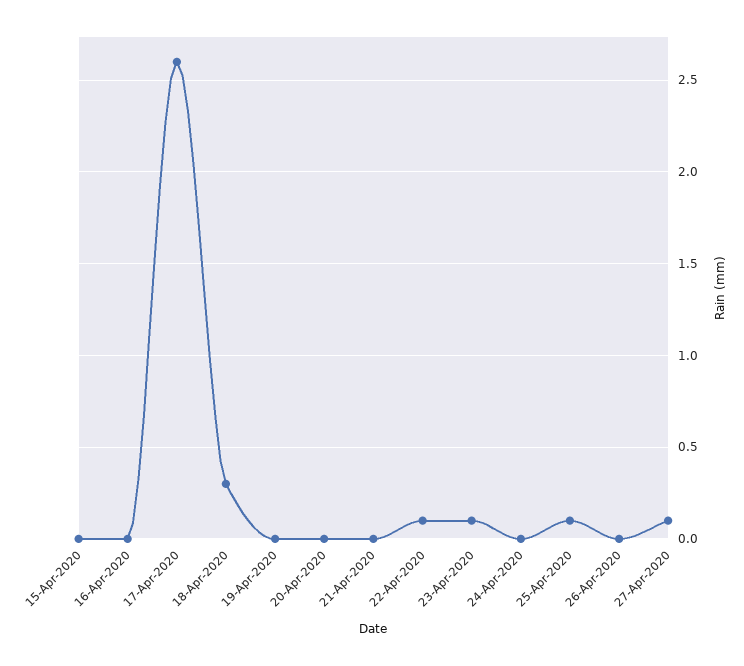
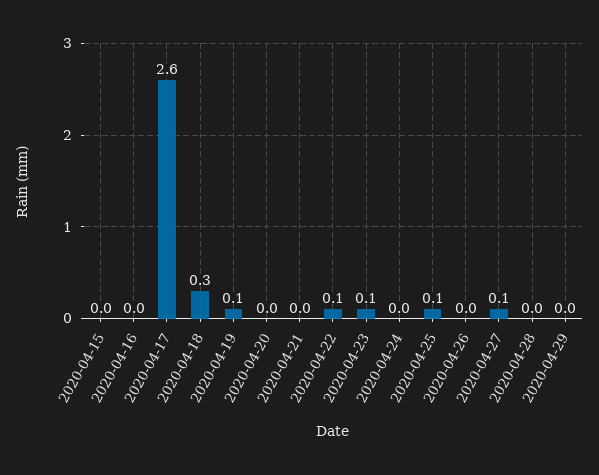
19-Apr-2020: 0 -> 0.1
2020-04-28: none -> 0
2020-04-29: none -> 0

